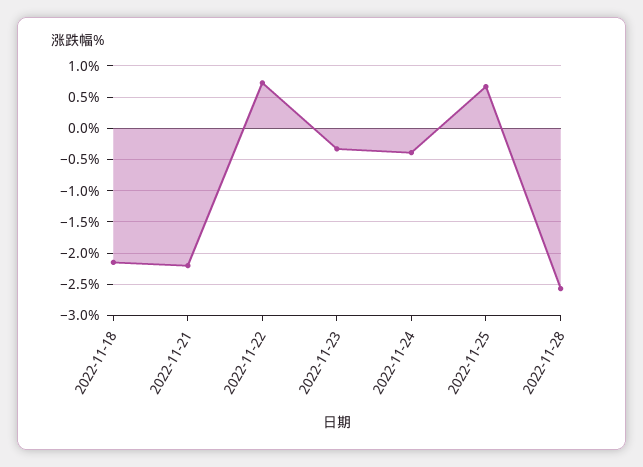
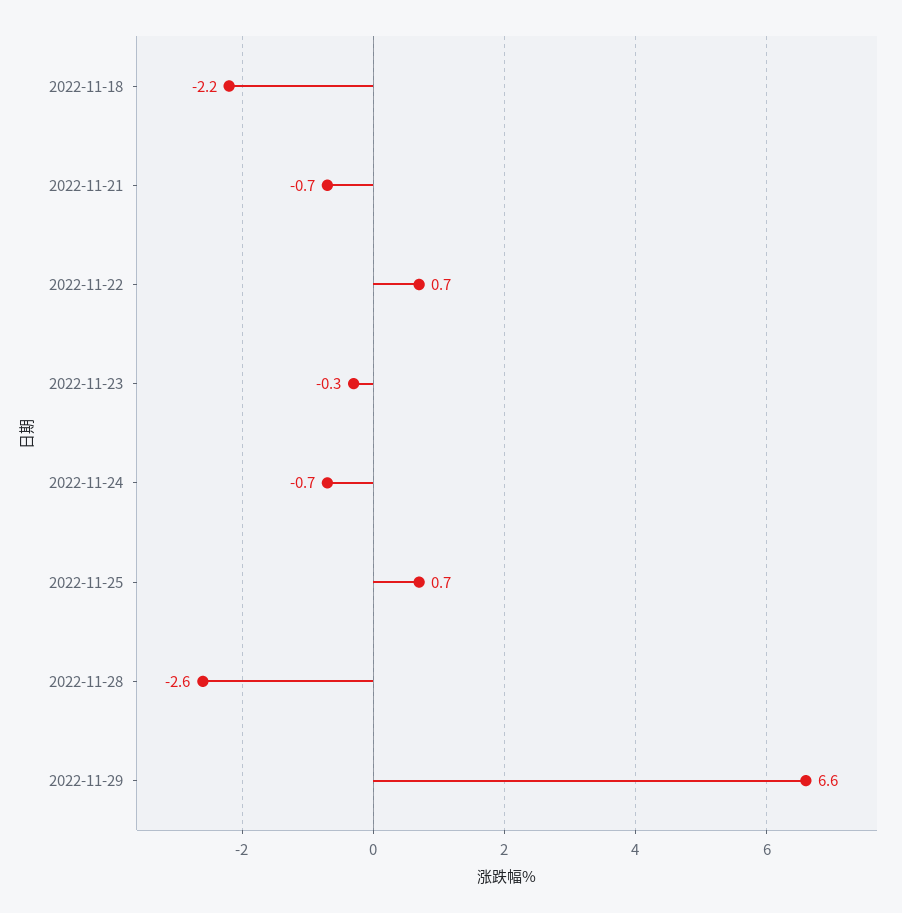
2022-11-21: -2.2 -> -0.7
2022-11-24: -0.4 -> -0.7
2022-11-29: none -> 6.6

